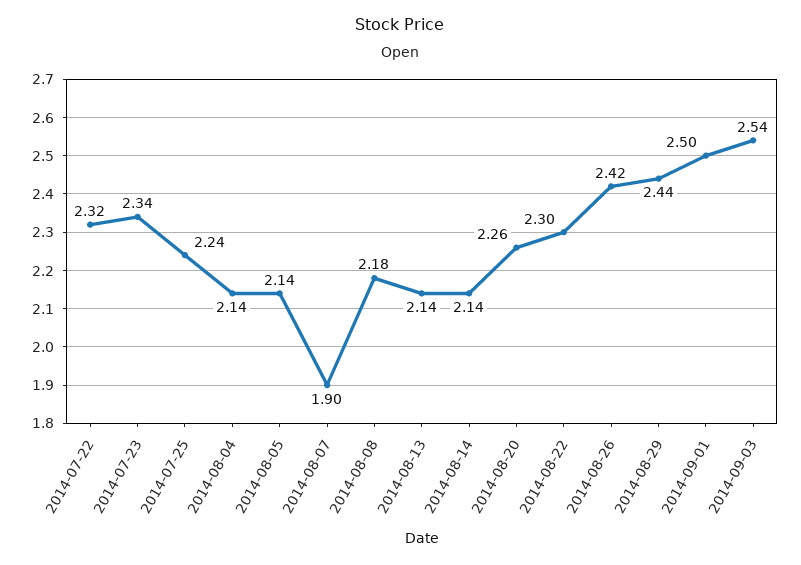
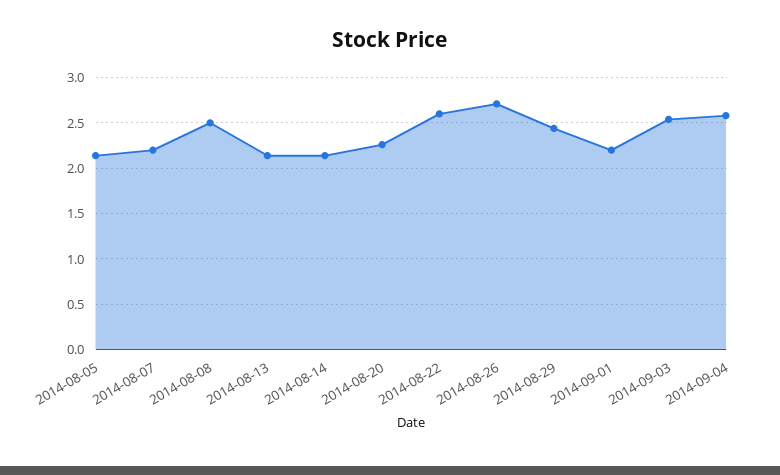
2014-07-22: 2.32 -> none
2014-07-23: 2.34 -> none
2014-07-25: 2.24 -> none
2014-08-04: 2.14 -> none
2014-08-07: 1.9 -> 2.2
2014-08-08: 2.18 -> 2.5
2014-08-22: 2.3 -> 2.6
2014-08-26: 2.42 -> 2.7
2014-09-01: 2.5 -> 2.2
2014-09-04: none -> 2.6

